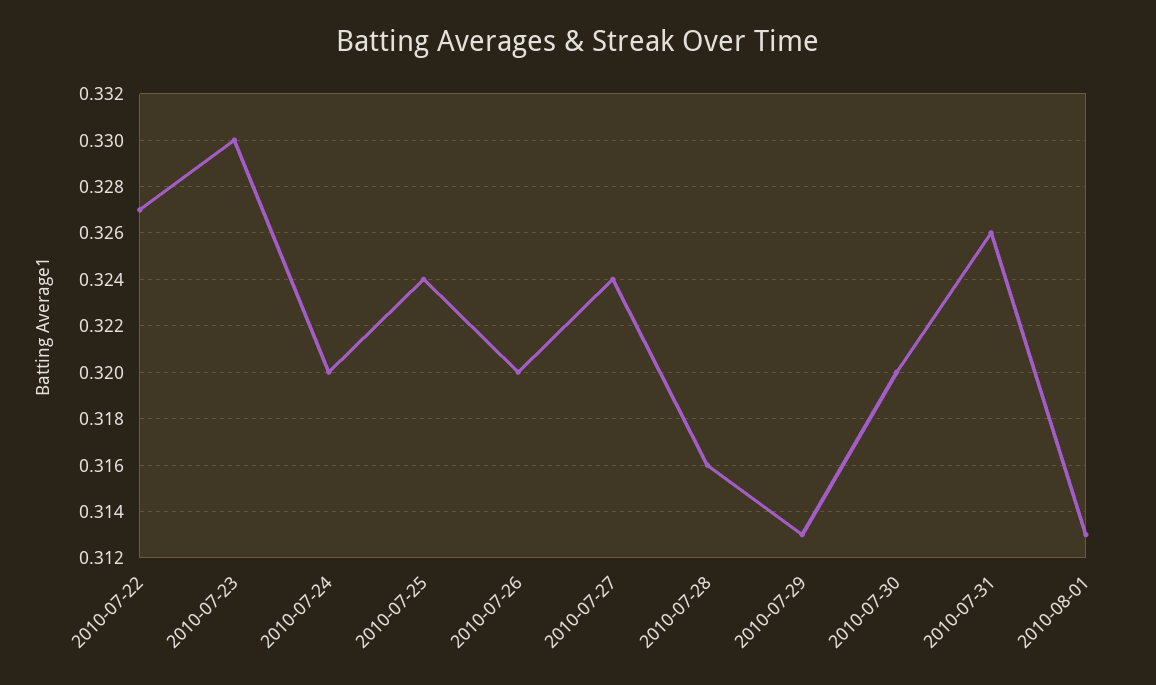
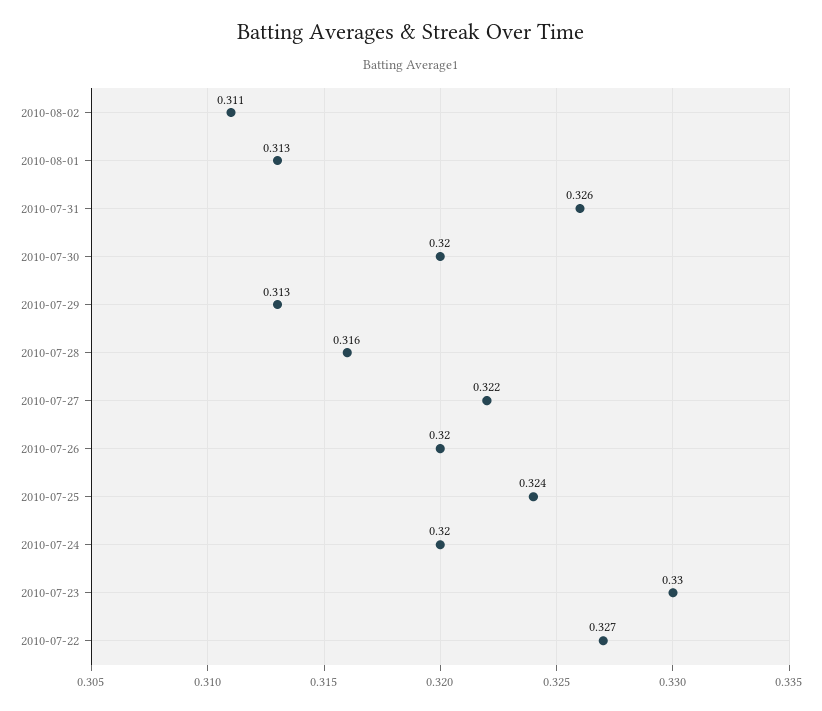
2010-07-27: 0.324 -> 0.322
2010-08-02: none -> 0.311

